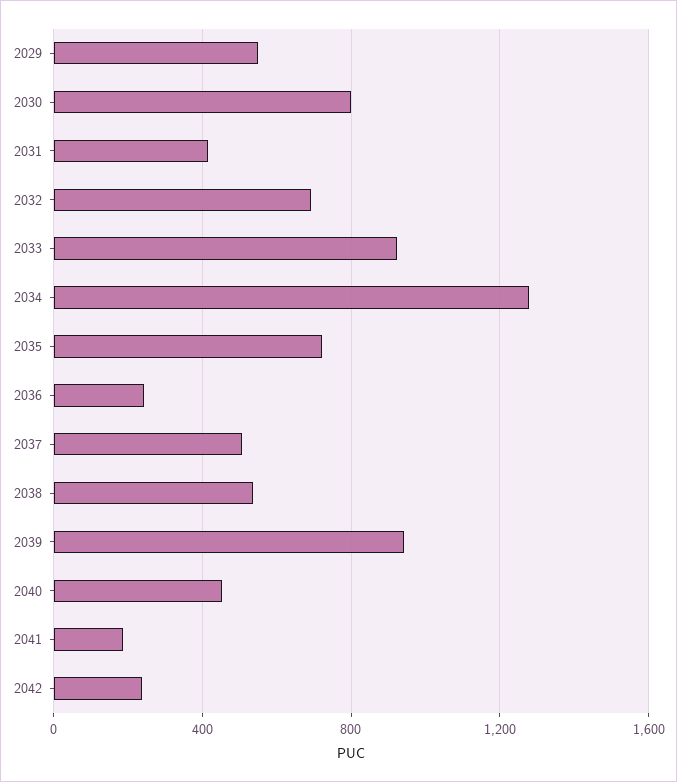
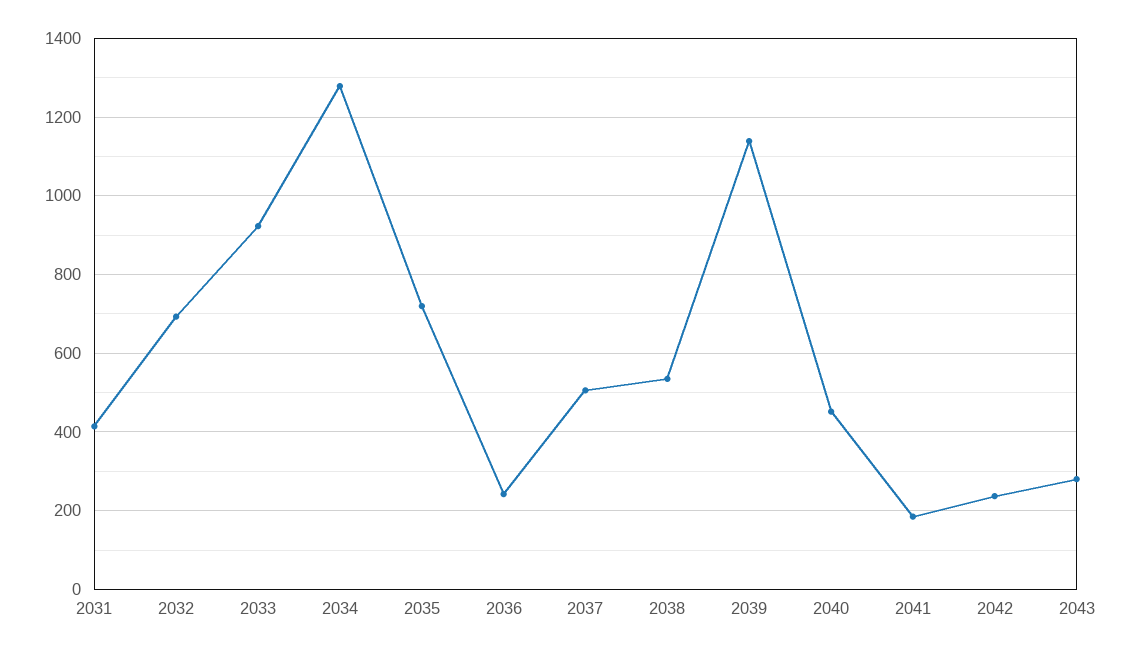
2029: 550 -> none
2030: 800 -> none
2039: 950 -> 1140
2043: none -> 280

